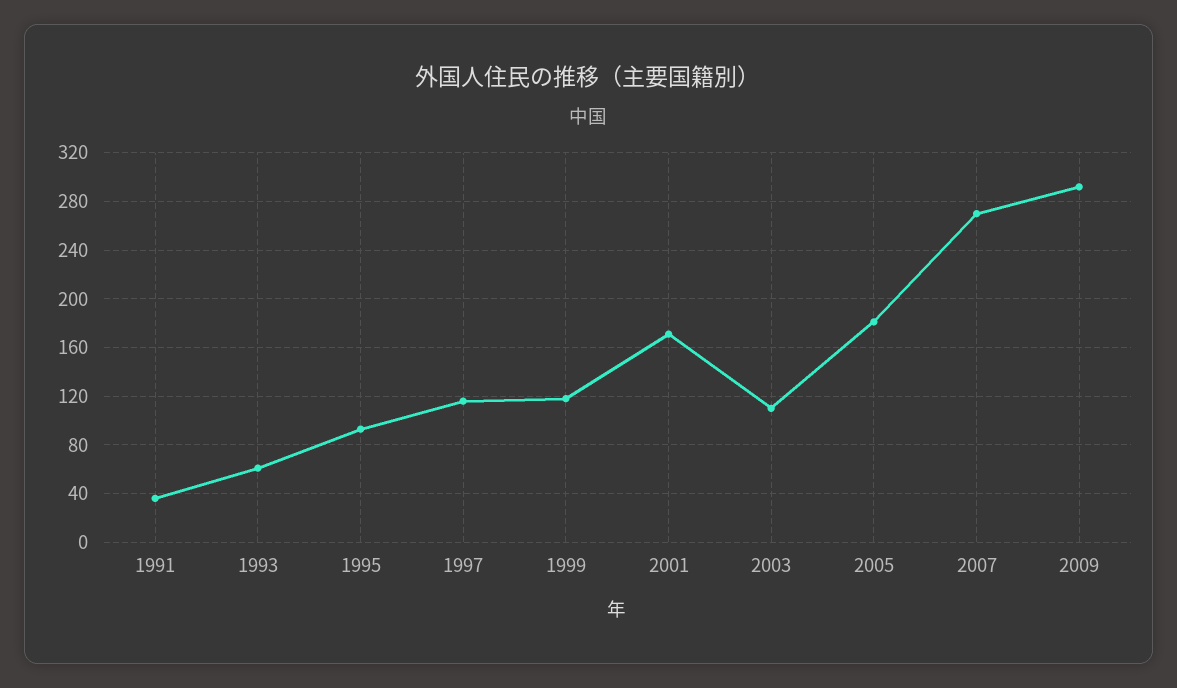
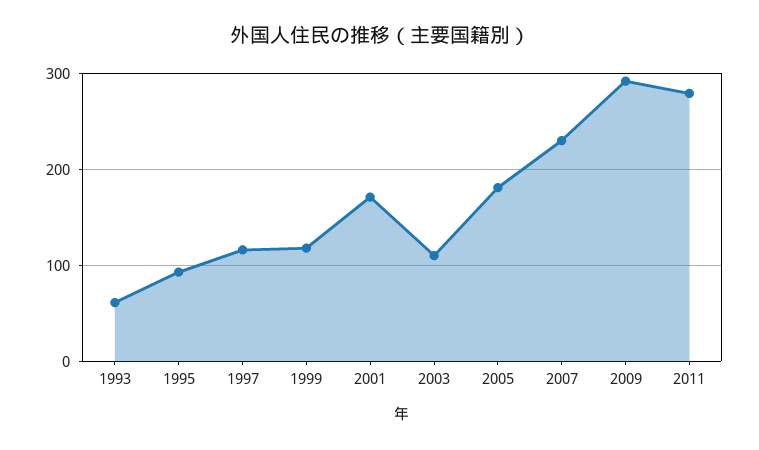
1991: 35 -> none
2007: 270 -> 230
2011: none -> 280

